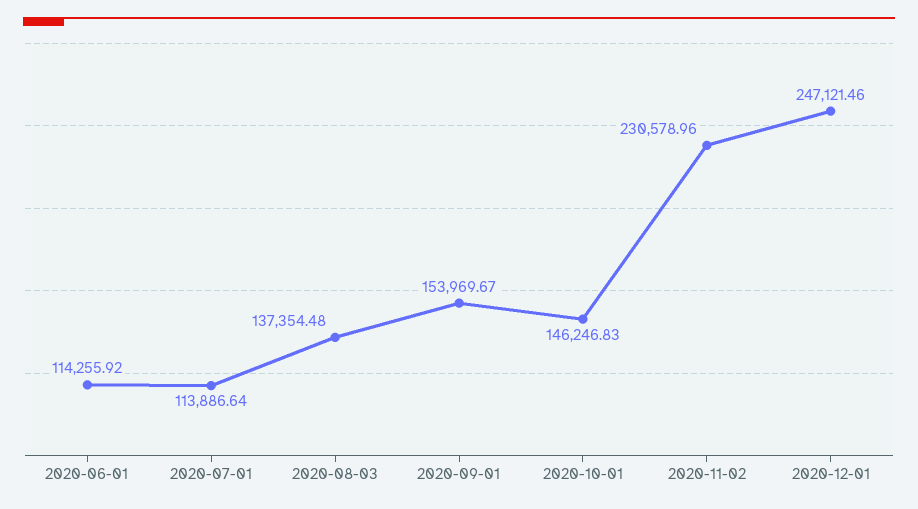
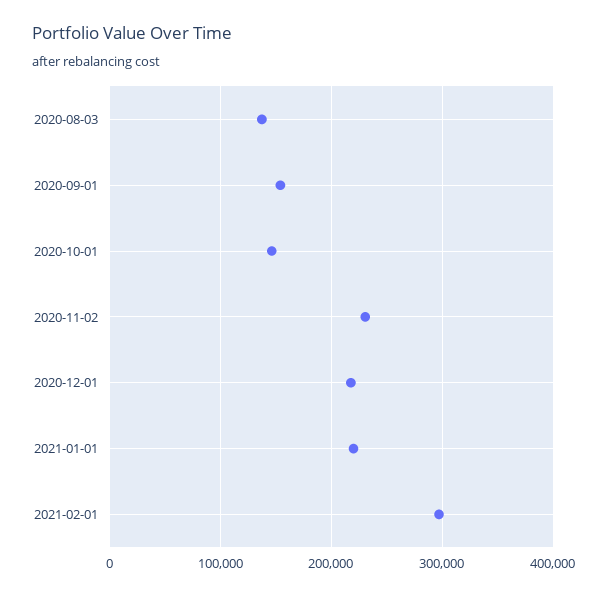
2020-06-01: 114255.92 -> none
2020-07-01: 113886.64 -> none
2020-12-01: 247121.46 -> 220000
2021-01-01: none -> 220000
2021-02-01: none -> 300000

